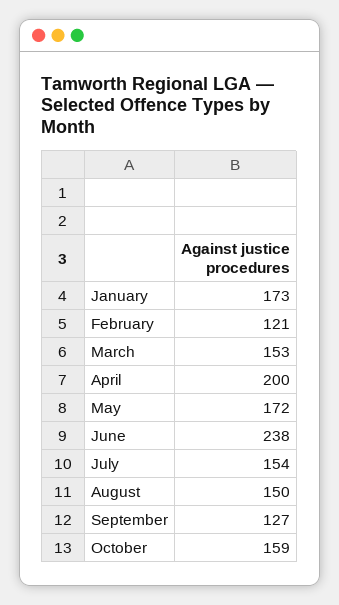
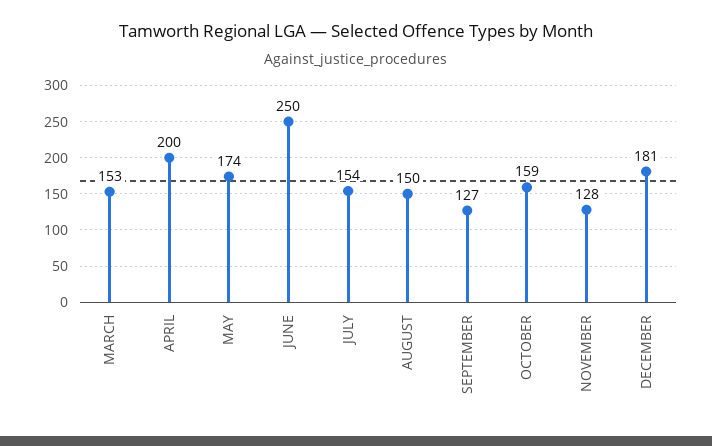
January: 173 -> none
February: 121 -> none
May: 172 -> 174
June: 238 -> 250
NOVEMBER: none -> 128
DECEMBER: none -> 181

